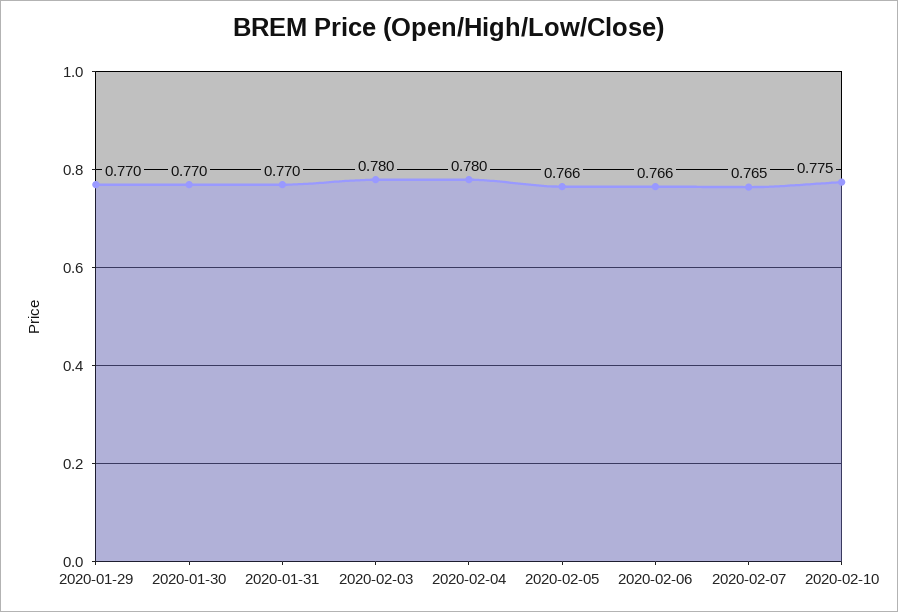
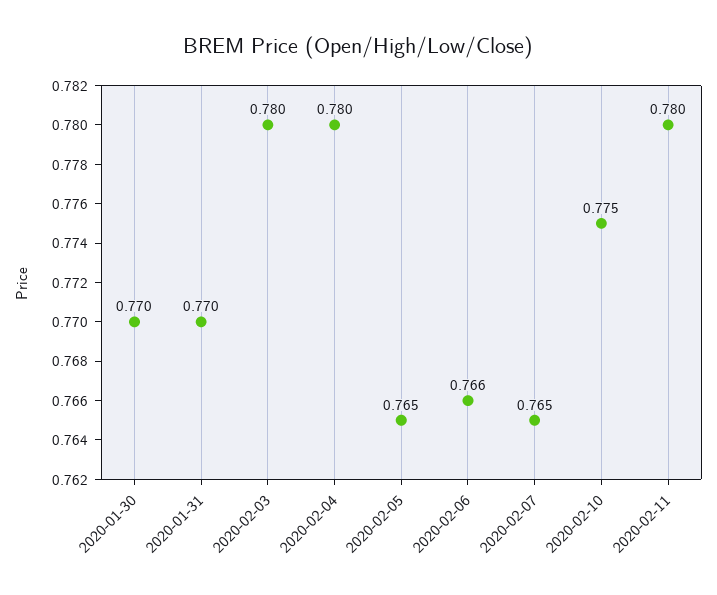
2020-01-29: 0.77 -> none
2020-02-05: 0.766 -> 0.765
2020-02-11: none -> 0.78

